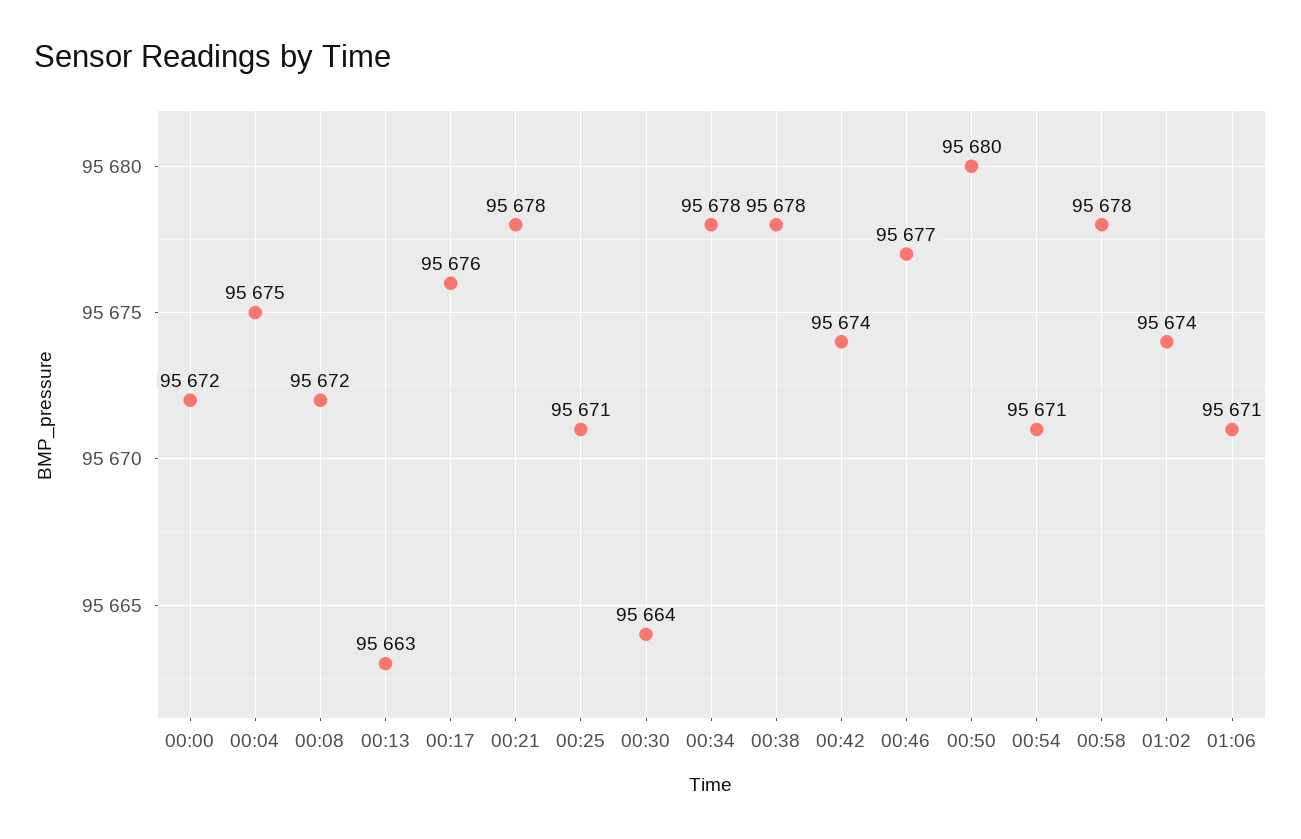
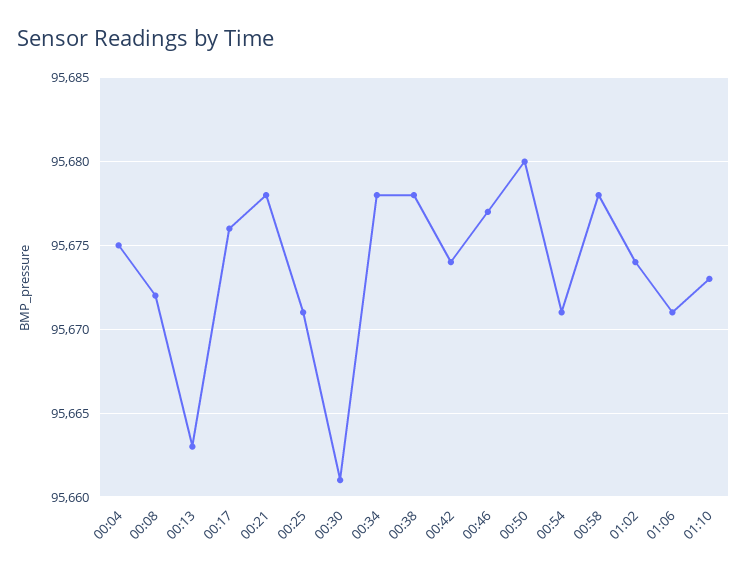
00:00: 95672 -> none
00:30: 95664 -> 95661
01:10: none -> 95673

